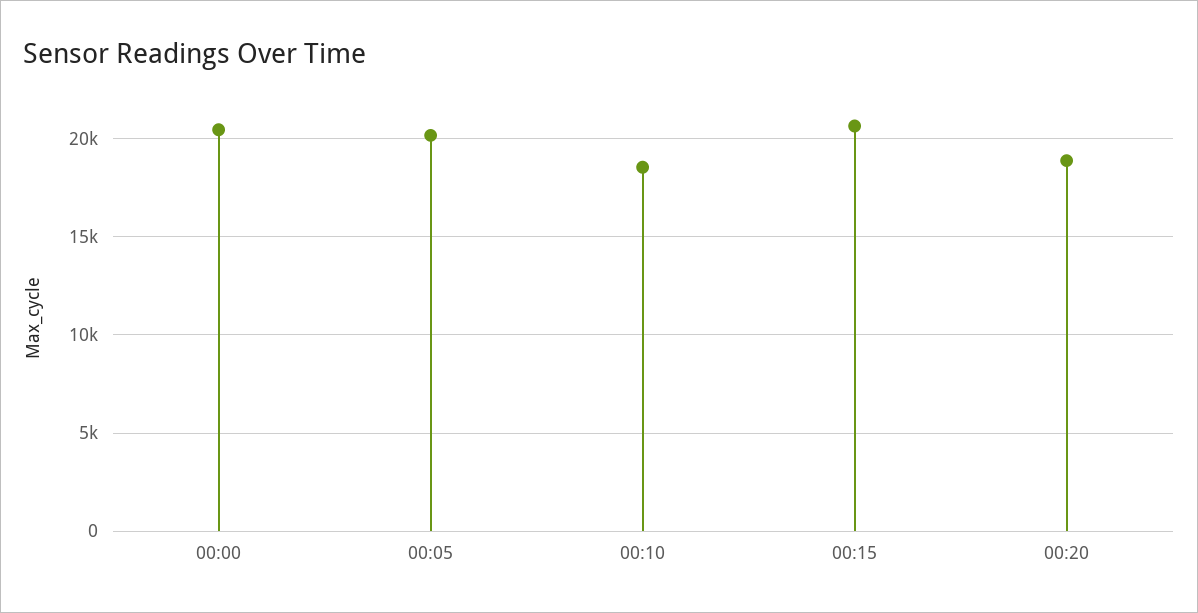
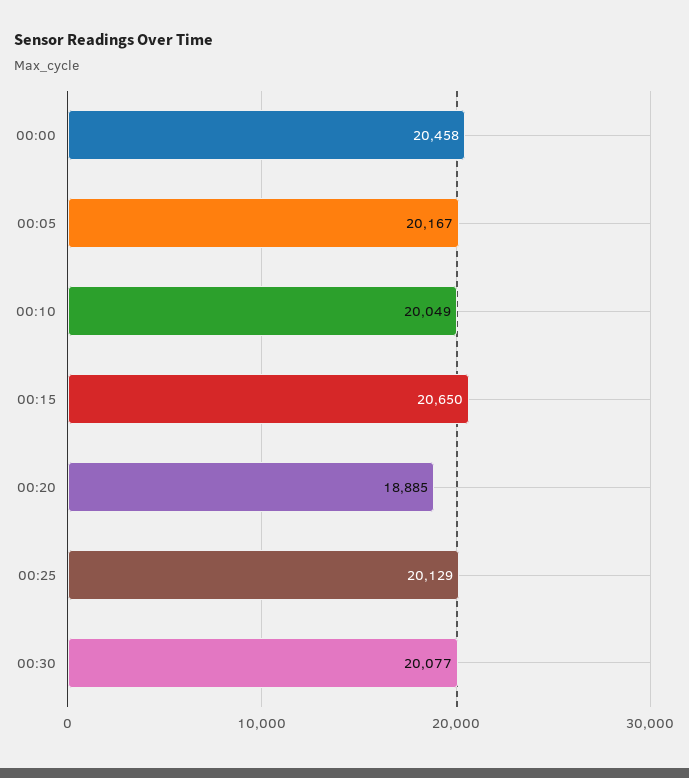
00:10: 18500 -> 20049
00:25: none -> 20129
00:30: none -> 20077

